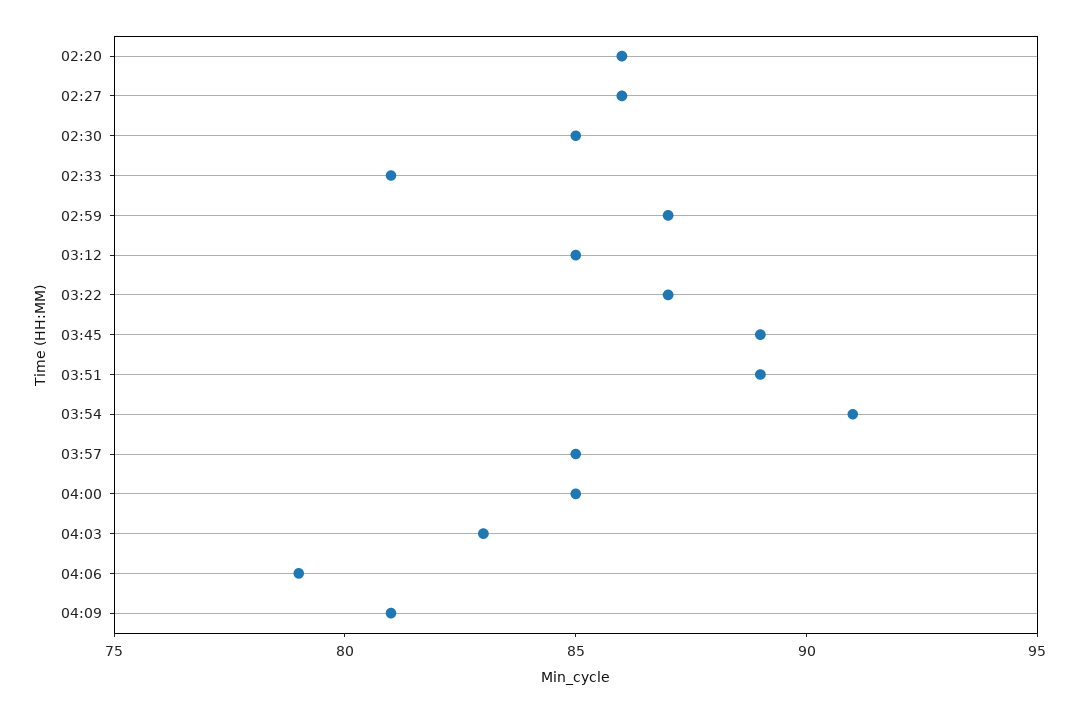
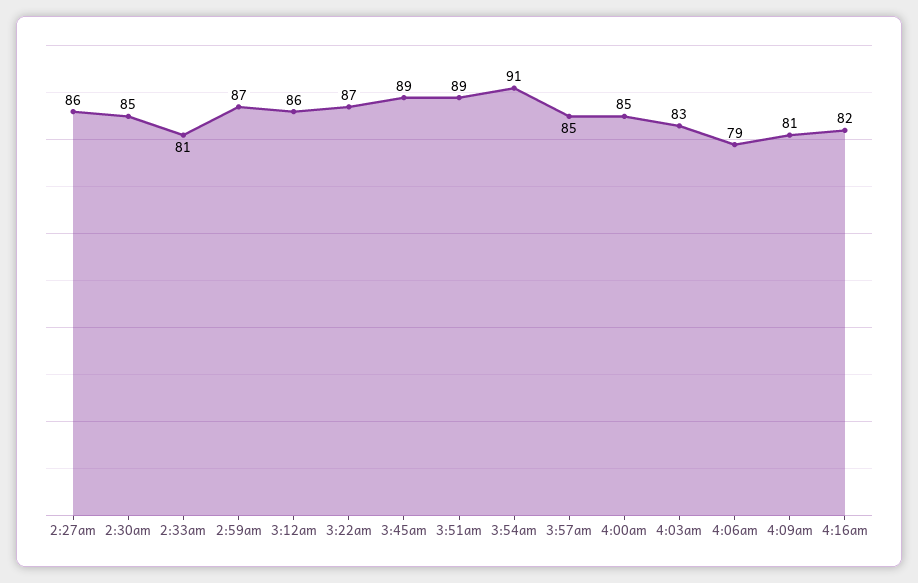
02:20: 86 -> none
03:12: 85 -> 86
4:16am: none -> 82

